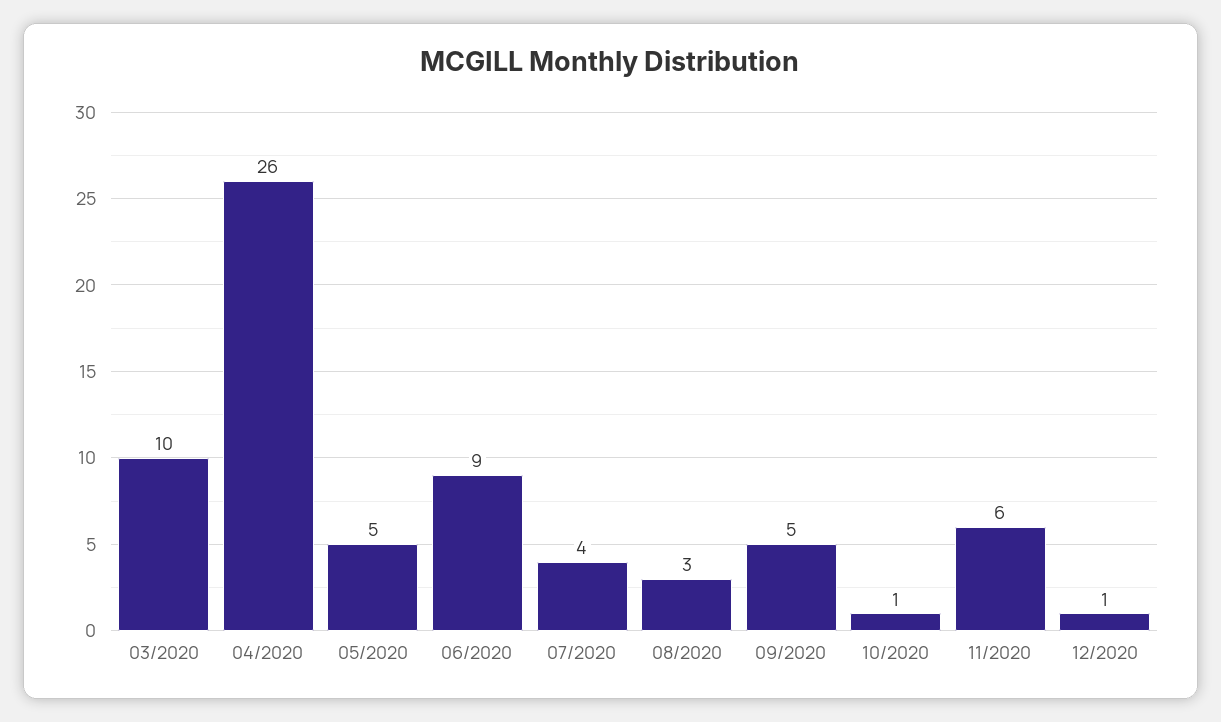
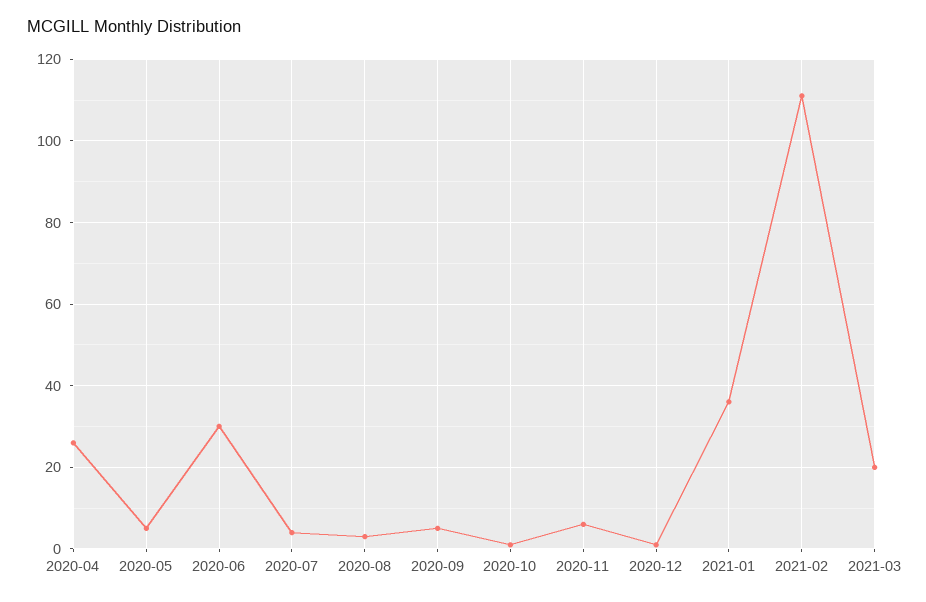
03/2020: 10 -> none
06/2020: 9 -> 30
2021-01: none -> 35
2021-02: none -> 110
2021-03: none -> 20

